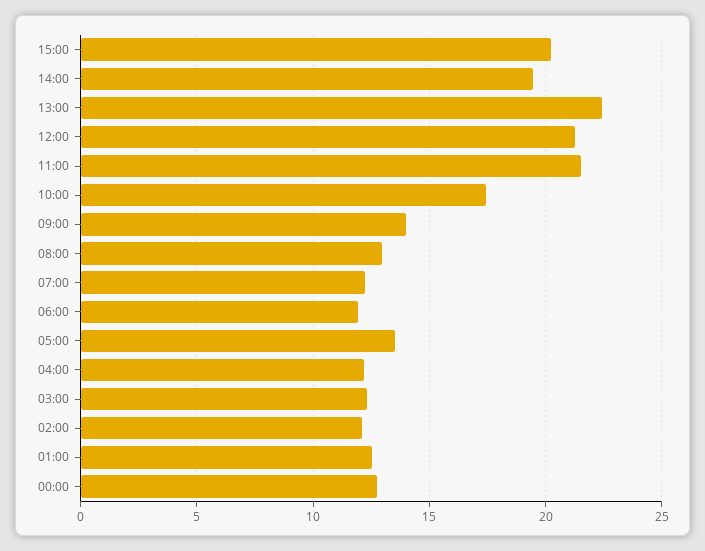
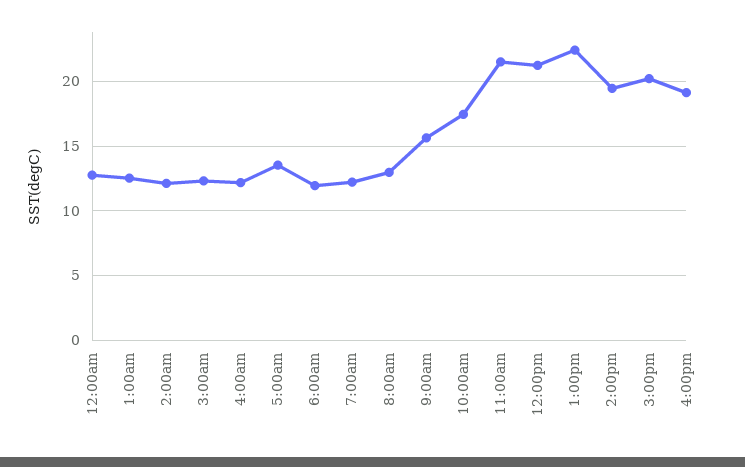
09:00: 14 -> 15.5
4:00pm: none -> 19

